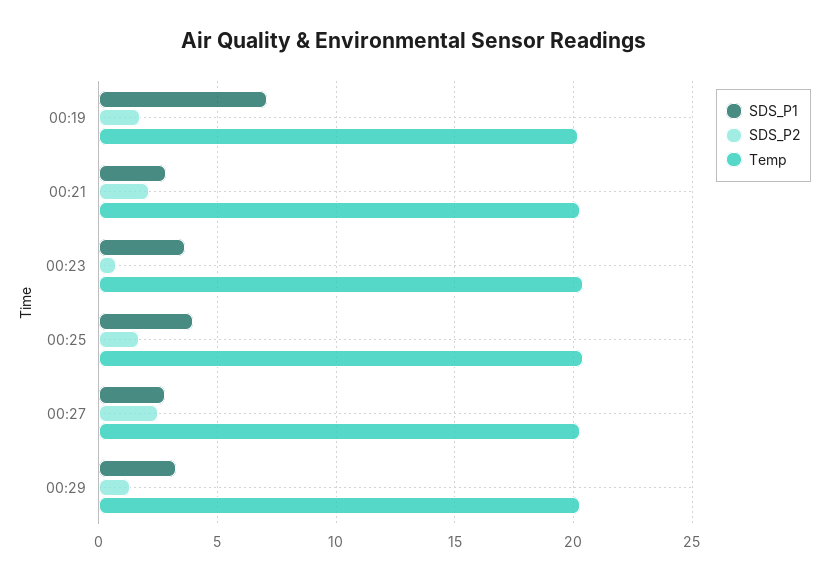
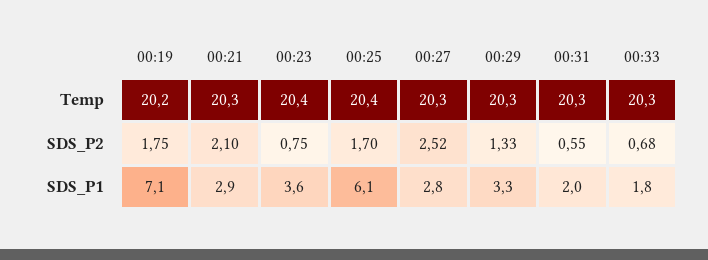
SDS_P1, 00:25: 4 -> 6.1
Temp, 00:31: none -> 20.3
Temp, 00:33: none -> 20.3
SDS_P2, 00:31: none -> 0.55
SDS_P2, 00:33: none -> 0.68
SDS_P1, 00:31: none -> 2
SDS_P1, 00:33: none -> 1.8

